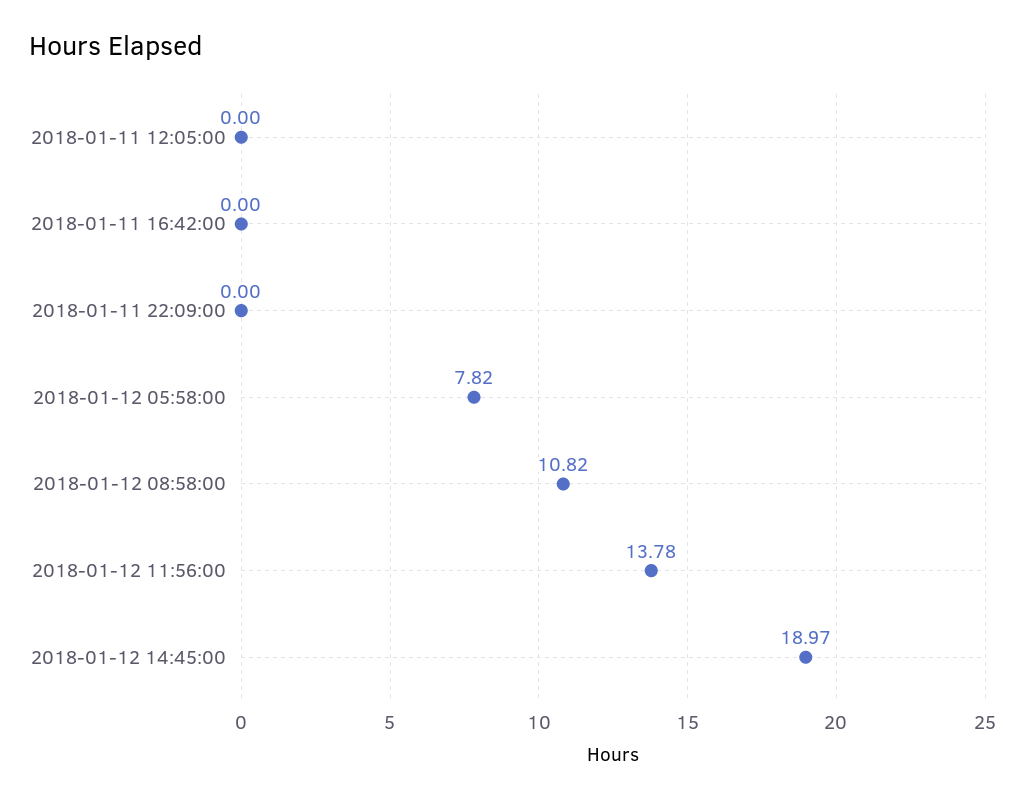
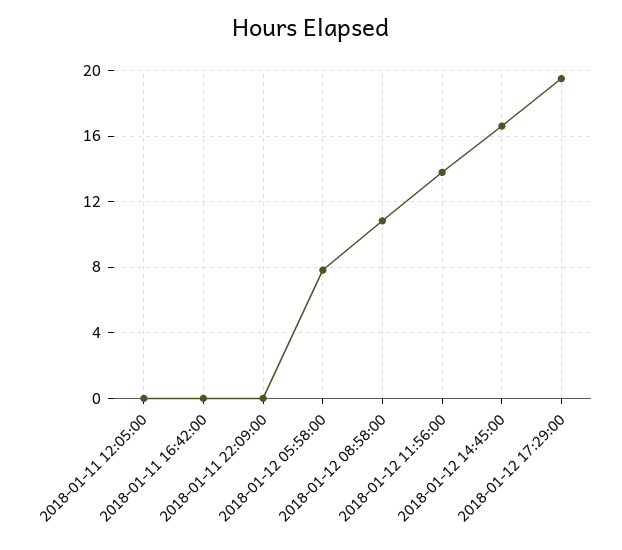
2018-01-12 14:45:00: 18.97 -> 16.5
2018-01-12 17:29:00: none -> 19.5

